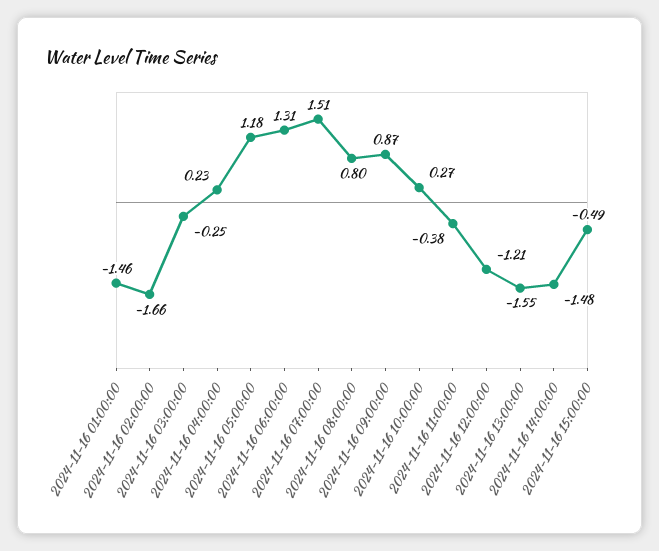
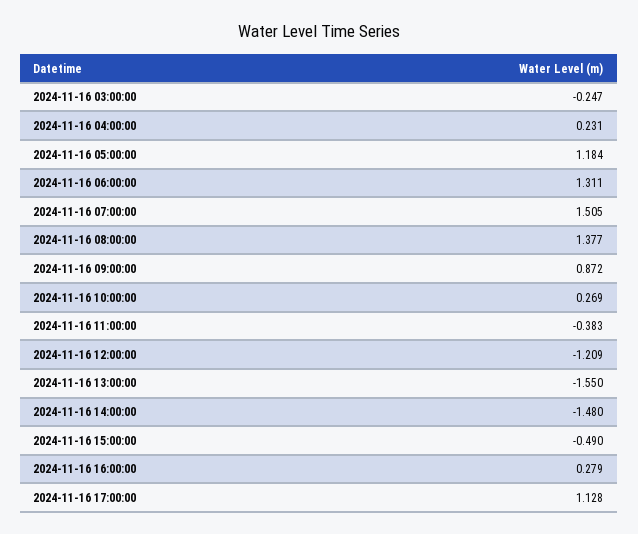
2024-11-16 01:00:00: -1.46 -> none
2024-11-16 02:00:00: -1.66 -> none
2024-11-16 08:00:00: 0.8 -> 1.377
2024-11-16 16:00:00: none -> 0.279
2024-11-16 17:00:00: none -> 1.128

